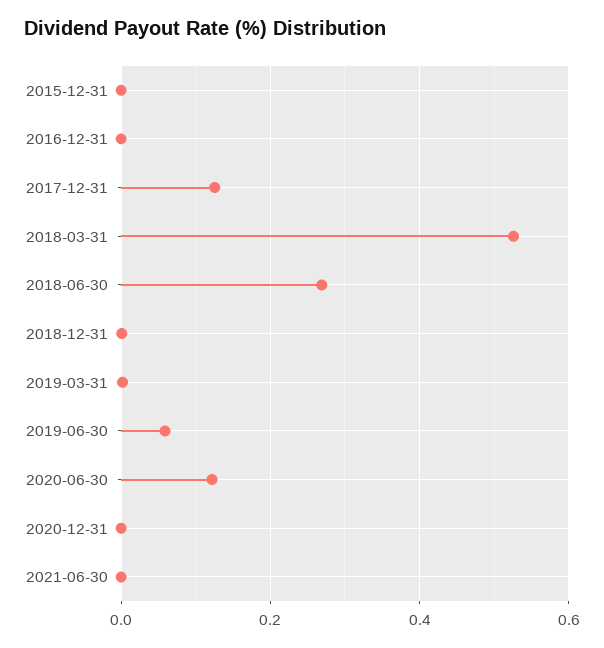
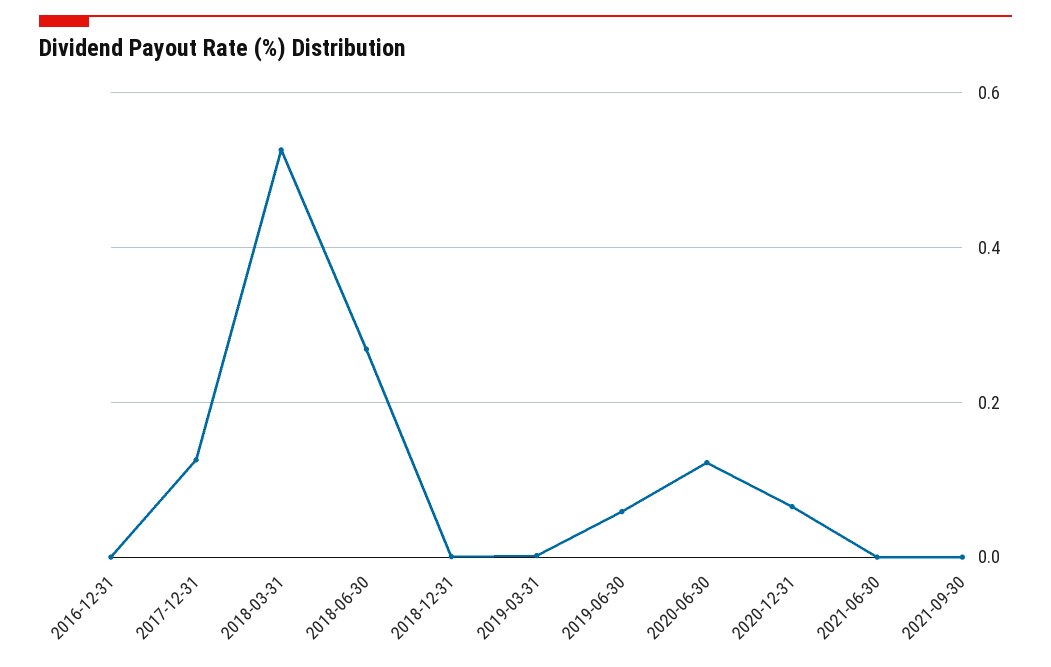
2015-12-31: 0 -> none
2020-12-31: 0 -> 0.06
2021-09-30: none -> 0

